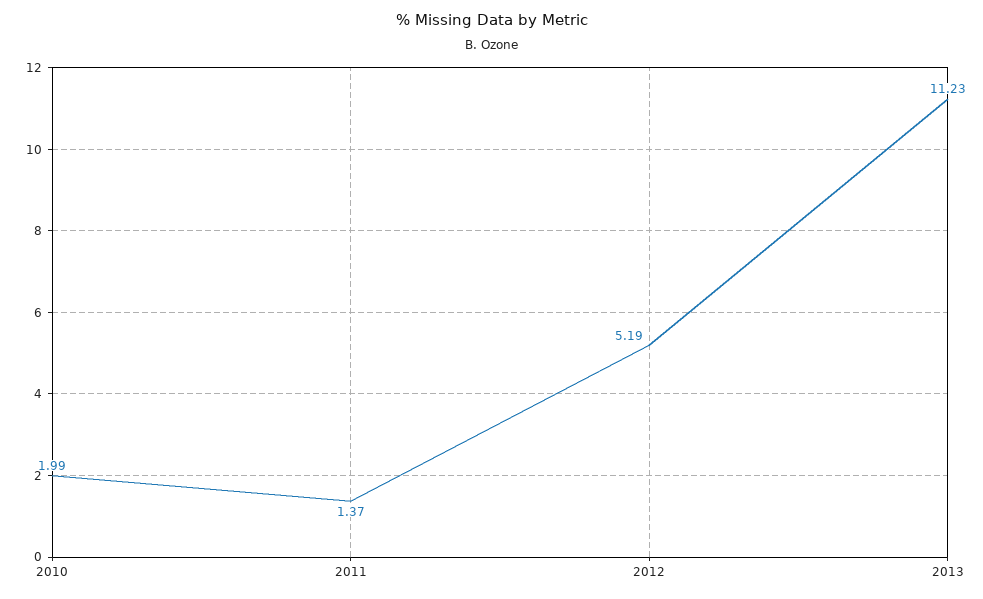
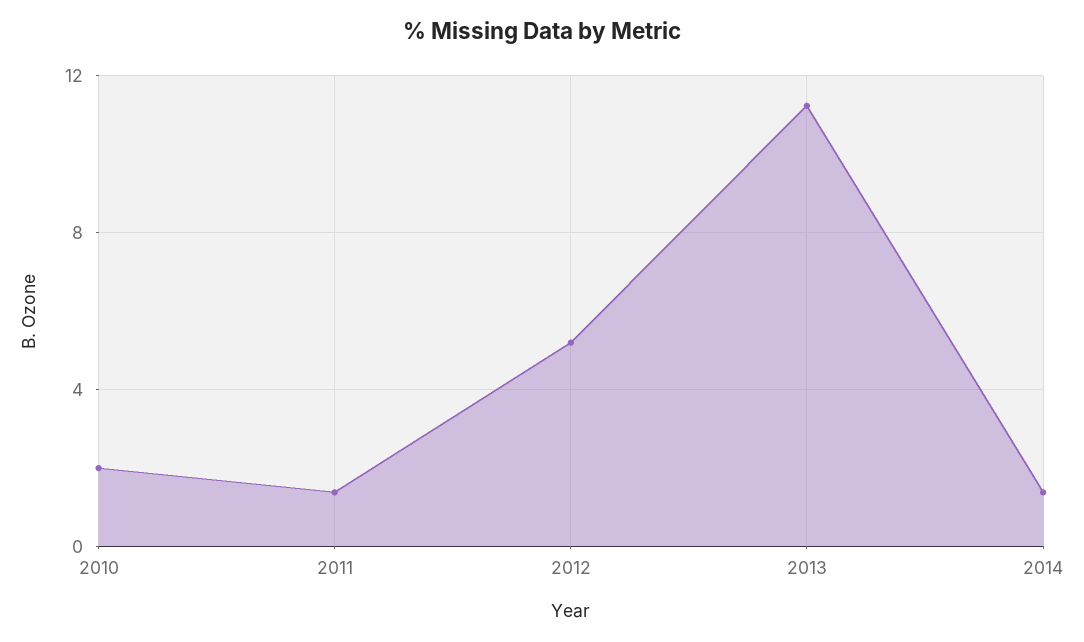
2014: none -> 1.5

